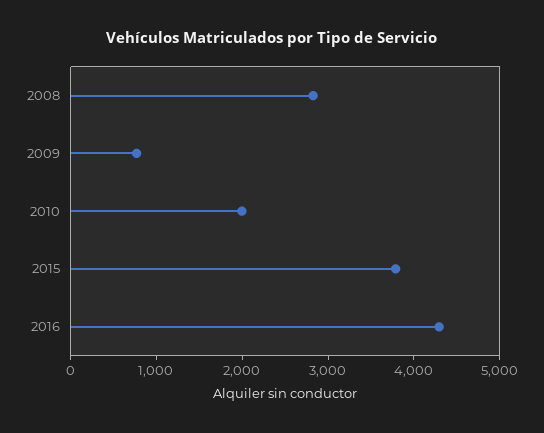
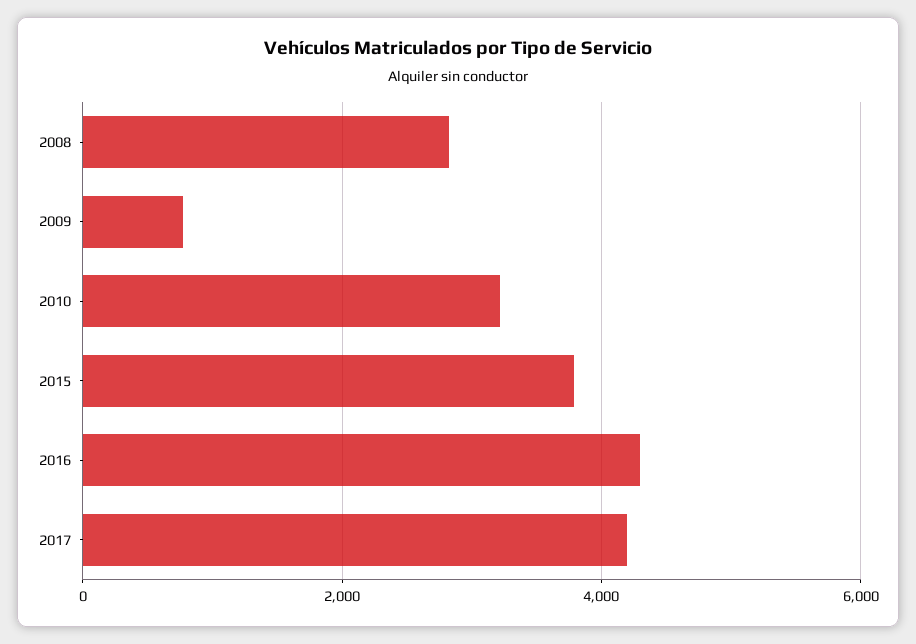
2010: 2000 -> 3200
2017: none -> 4200

